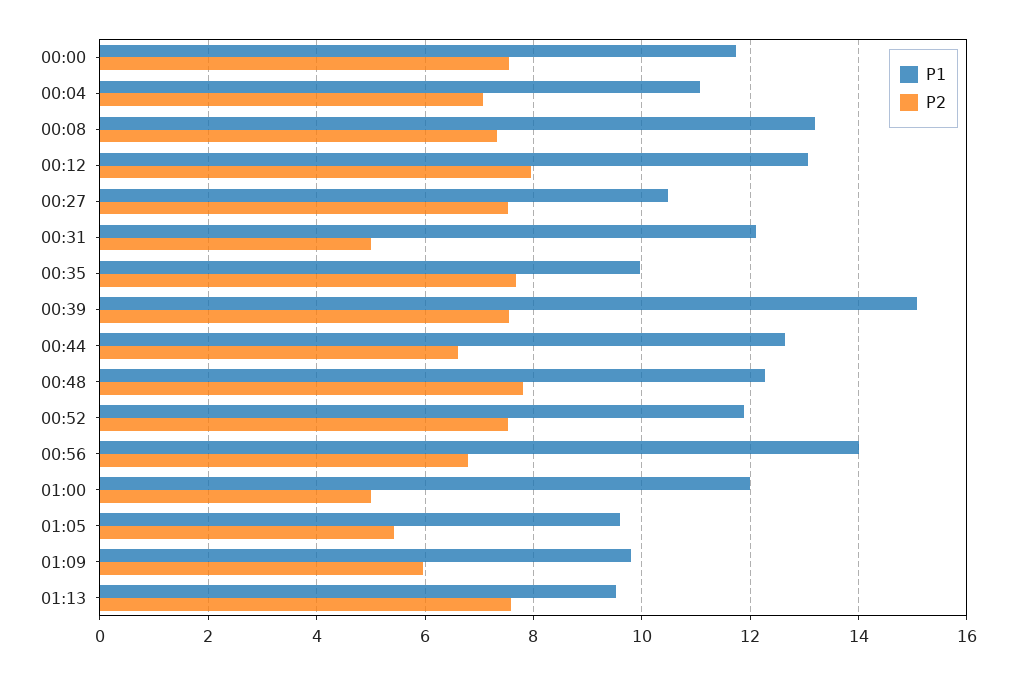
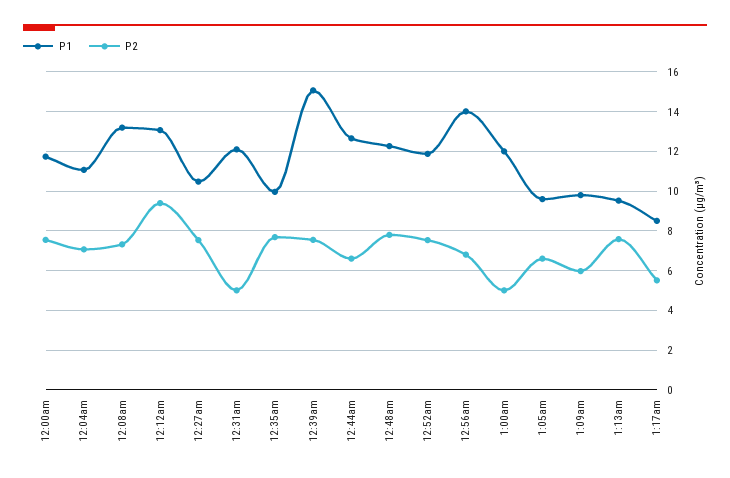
P2, 00:12: 8 -> 9.5
P2, 01:05: 5.4 -> 6.5
P1, 1:17am: none -> 8.5
P2, 1:17am: none -> 5.5

